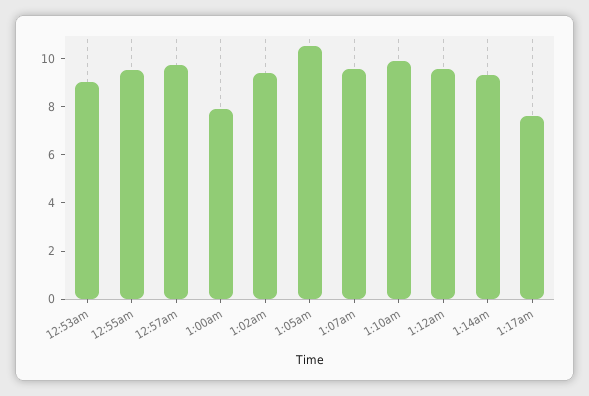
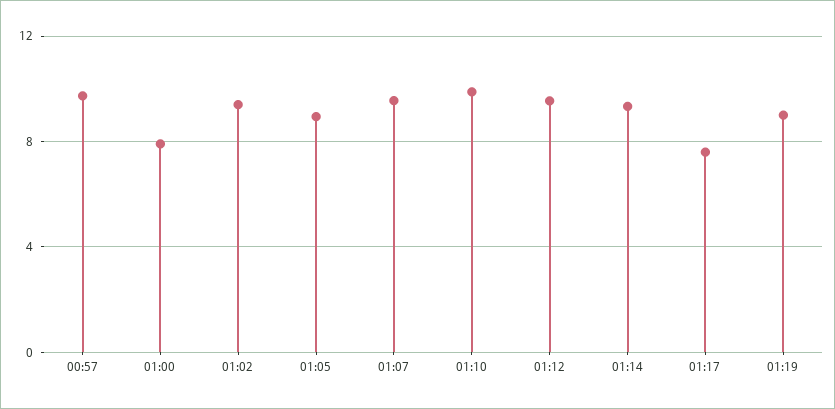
12:53am: 9 -> none
12:55am: 9.5 -> none
1:05am: 10.5 -> 9
01:19: none -> 9

